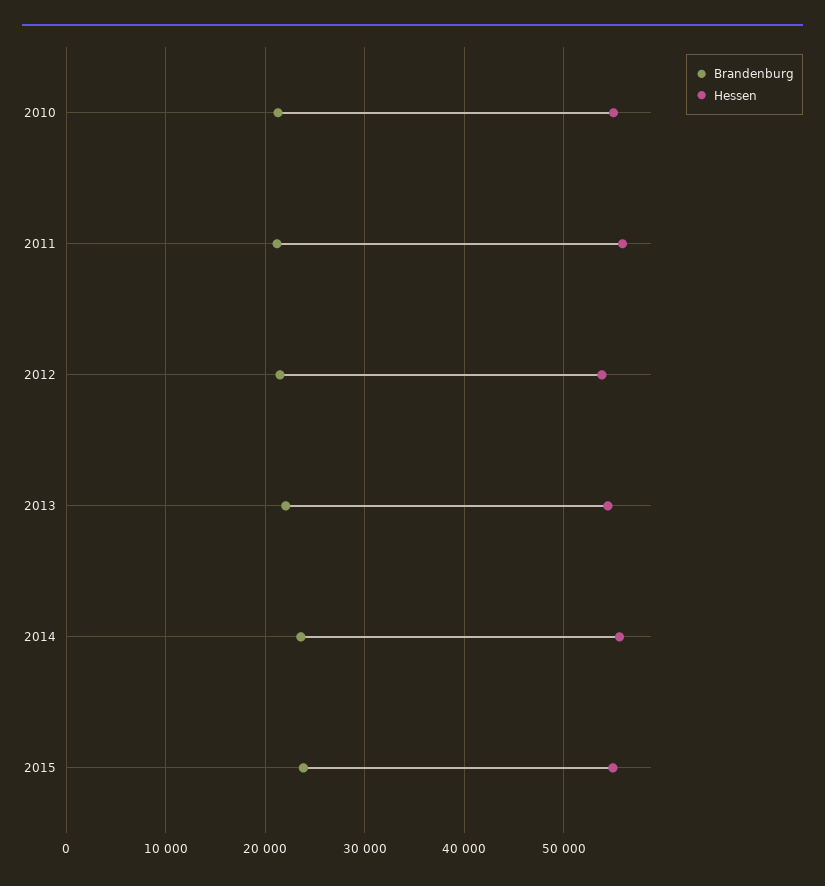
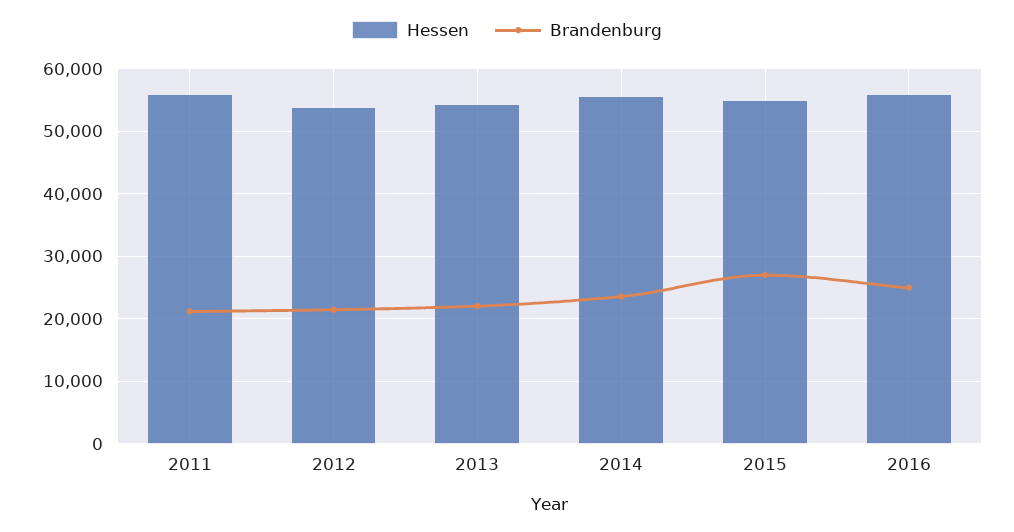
Brandenburg, 2010: 21000 -> none
Hessen, 2010: 55000 -> none
Brandenburg, 2015: 24000 -> 27000
Hessen, 2016: none -> 56000
Brandenburg, 2016: none -> 25000

